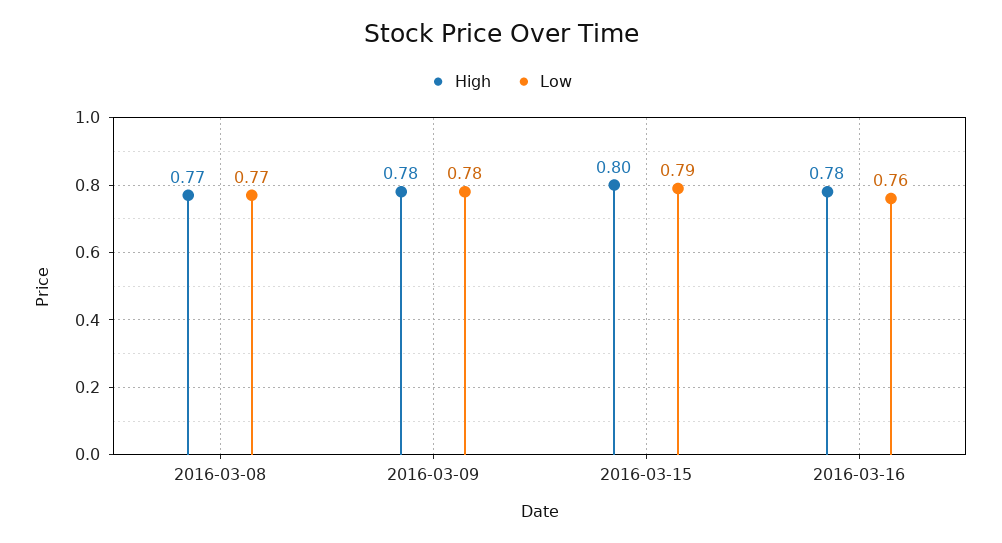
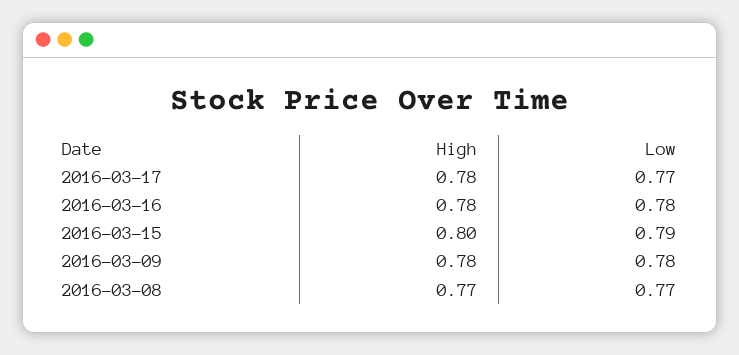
Low, 2016-03-16: 0.76 -> 0.78
High, 2016-03-17: none -> 0.78
Low, 2016-03-17: none -> 0.77

